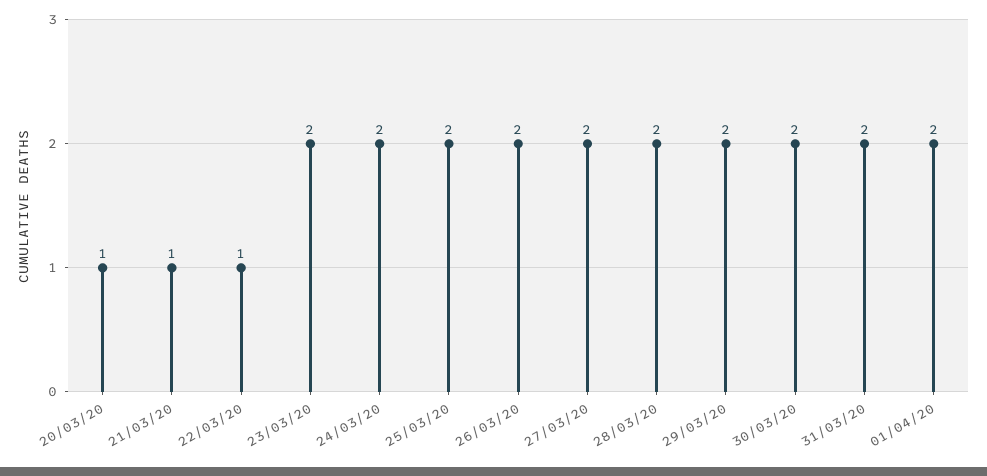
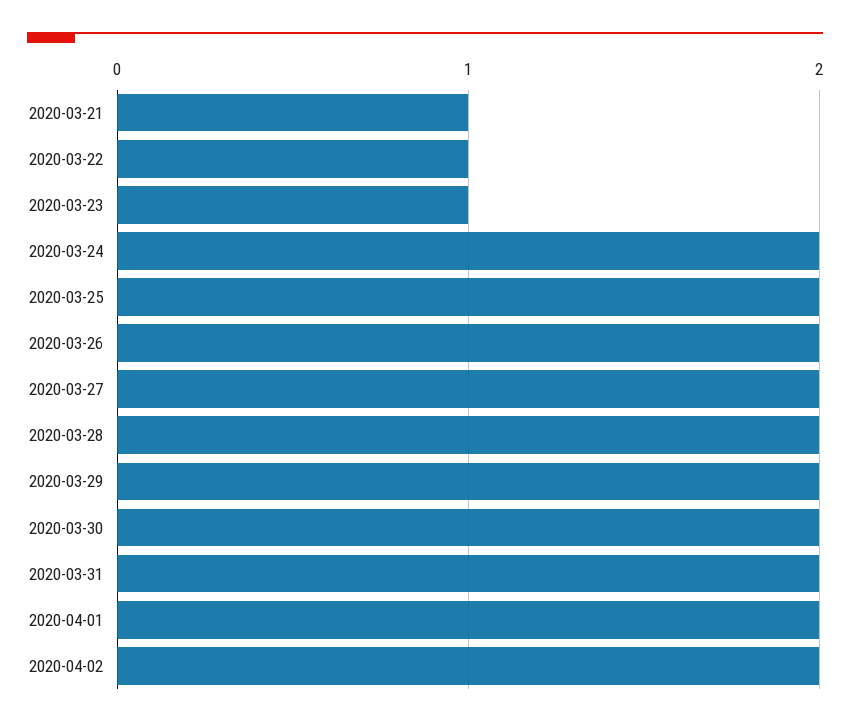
20/03/20: 1 -> none
23/03/20: 2 -> 1
2020-04-02: none -> 2

